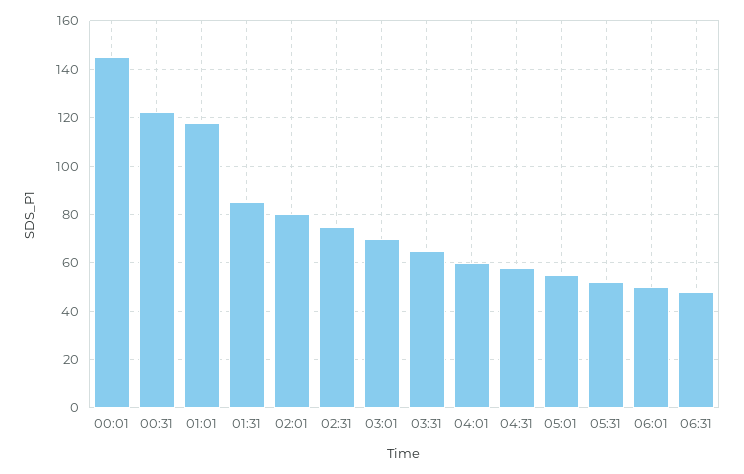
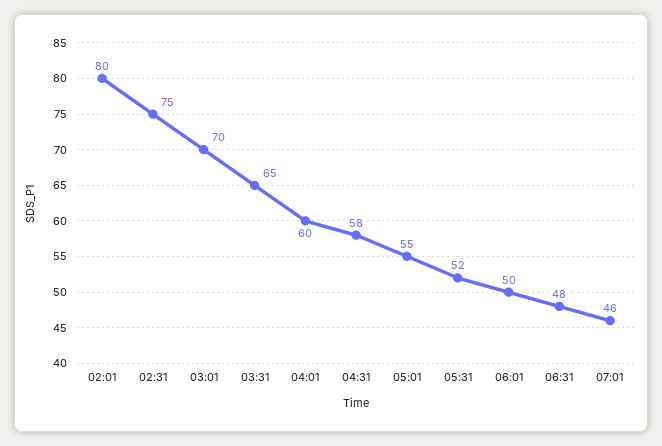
00:01: 145 -> none
00:31: 122.5 -> none
01:01: 117.5 -> none
01:31: 85 -> none
07:01: none -> 46

